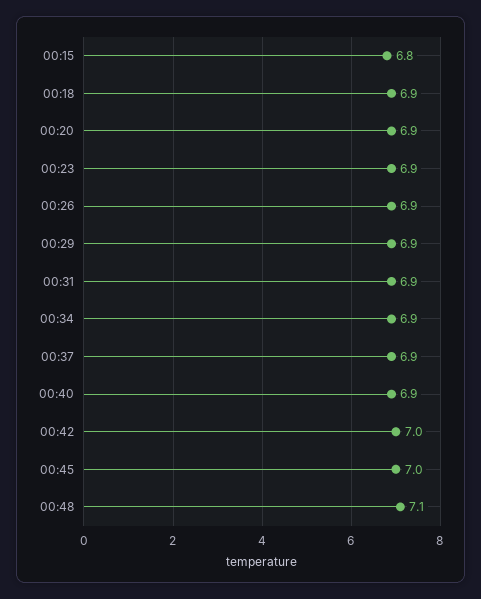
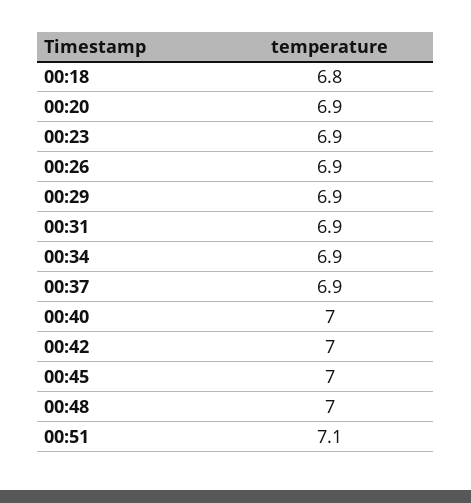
00:15: 6.8 -> none
00:18: 6.9 -> 6.8
00:40: 6.9 -> 7
00:48: 7.1 -> 7
00:51: none -> 7.1

